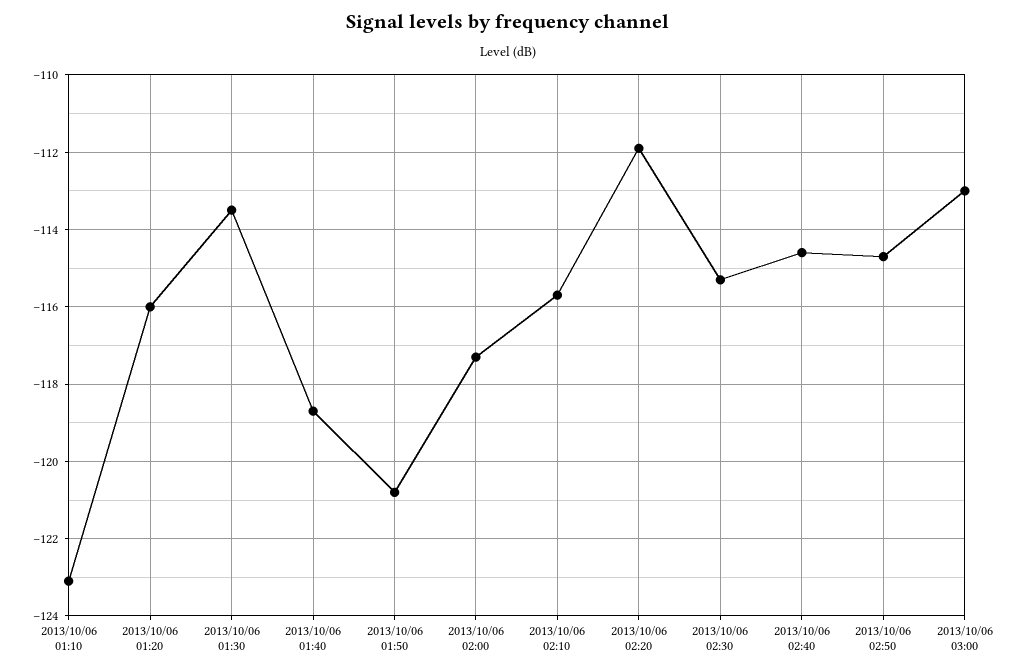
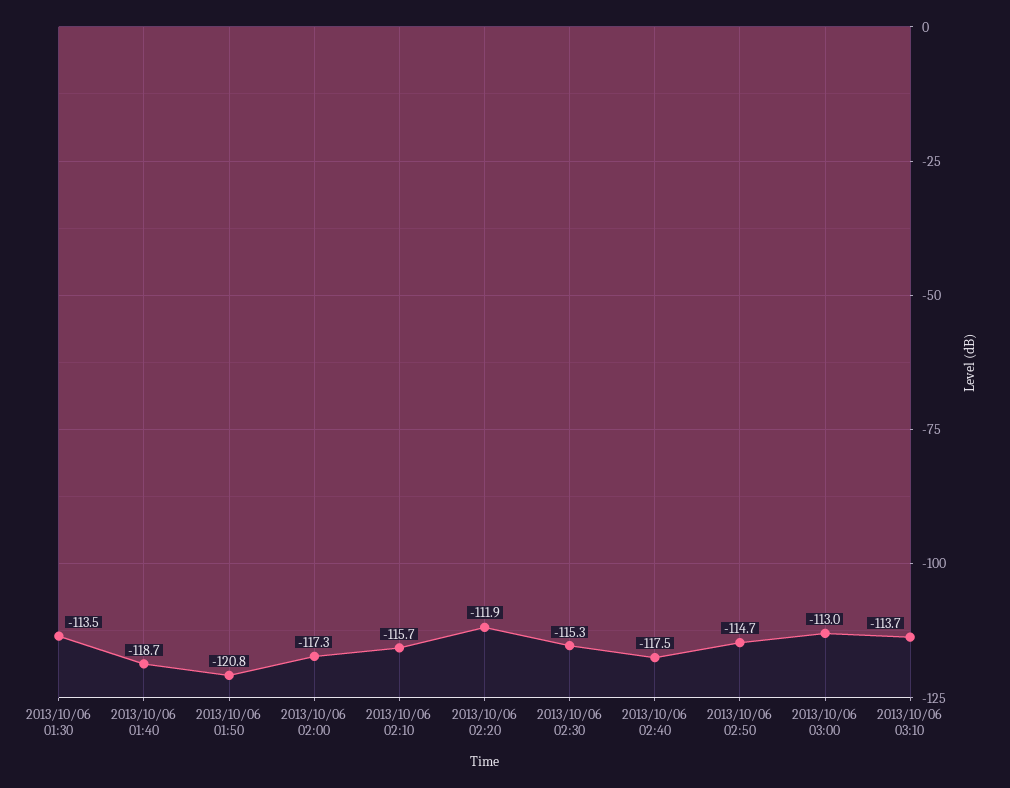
2013/10/06 01:10: -123 -> none
2013/10/06 01:20: -116 -> none
2013/10/06 02:40: -114.5 -> -117.5
2013/10/06 03:10: none -> -113.7

